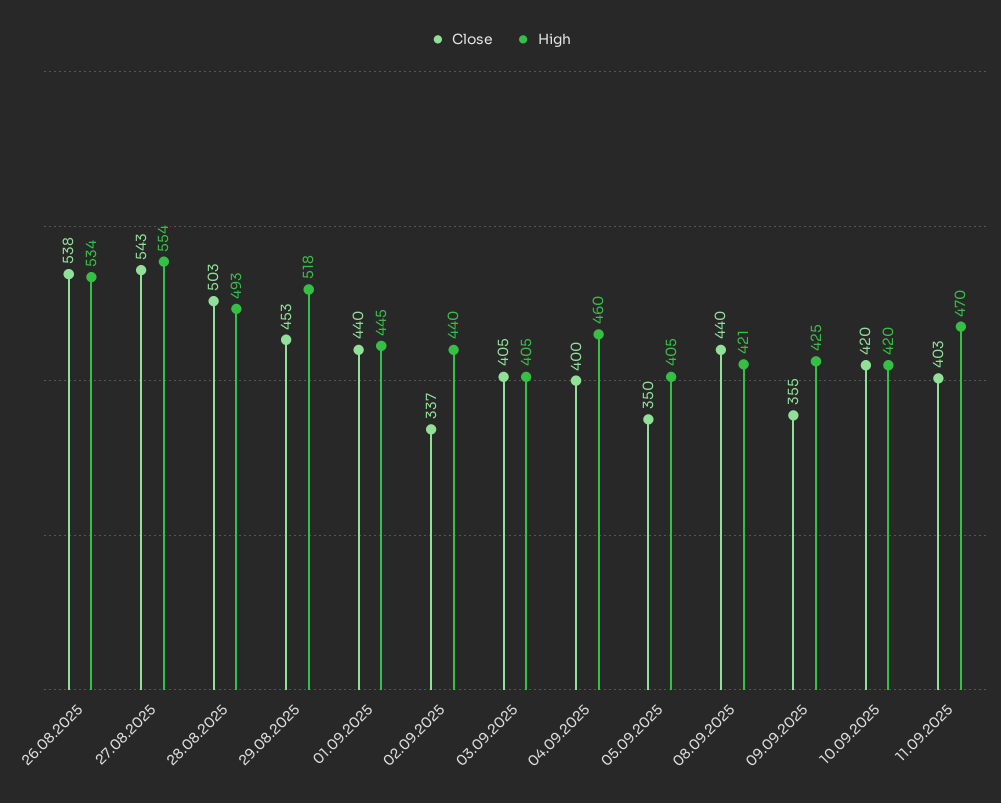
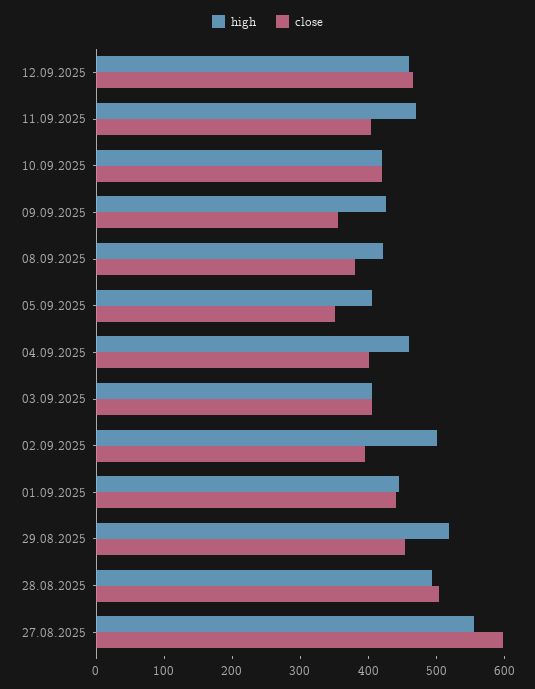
Close, 26.08.2025: 538 -> none
High, 26.08.2025: 534 -> none
Close, 27.08.2025: 543 -> 600
Close, 02.09.2025: 337 -> 400
High, 02.09.2025: 440 -> 500
Close, 08.09.2025: 440 -> 380
High, 12.09.2025: none -> 460
Close, 12.09.2025: none -> 460

